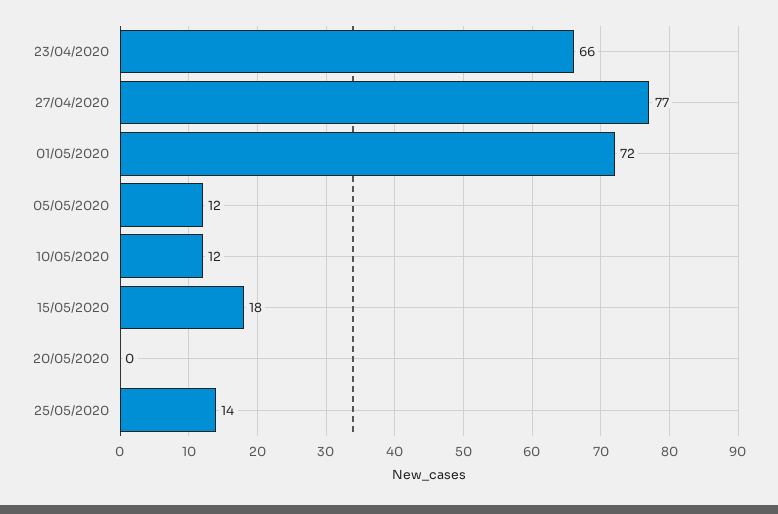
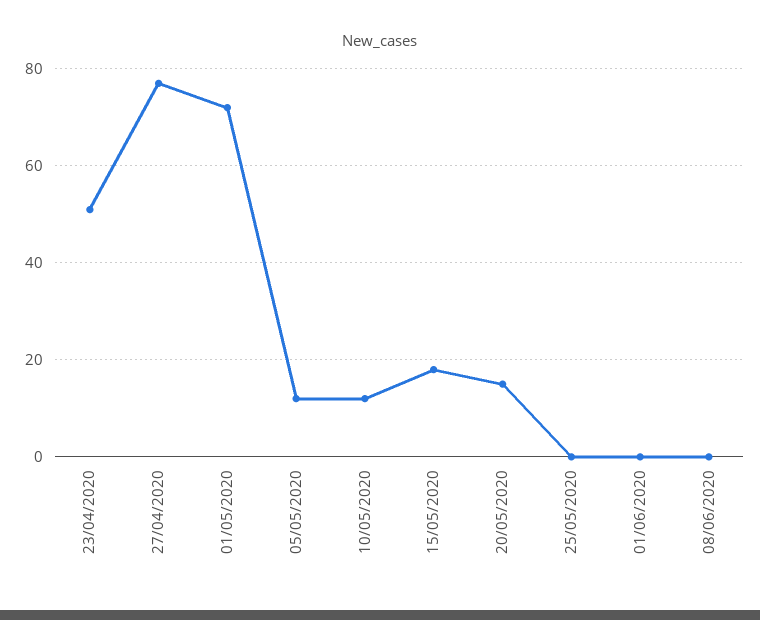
23/04/2020: 66 -> 50
20/05/2020: 0 -> 15
25/05/2020: 14 -> 0
01/06/2020: none -> 0
08/06/2020: none -> 0

